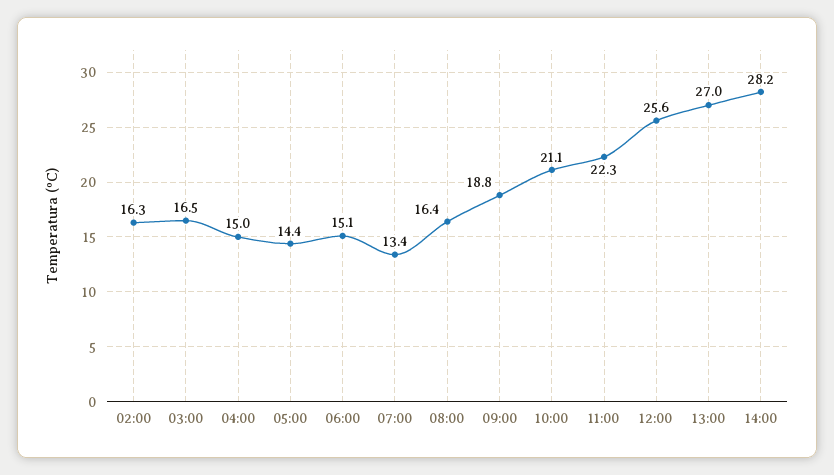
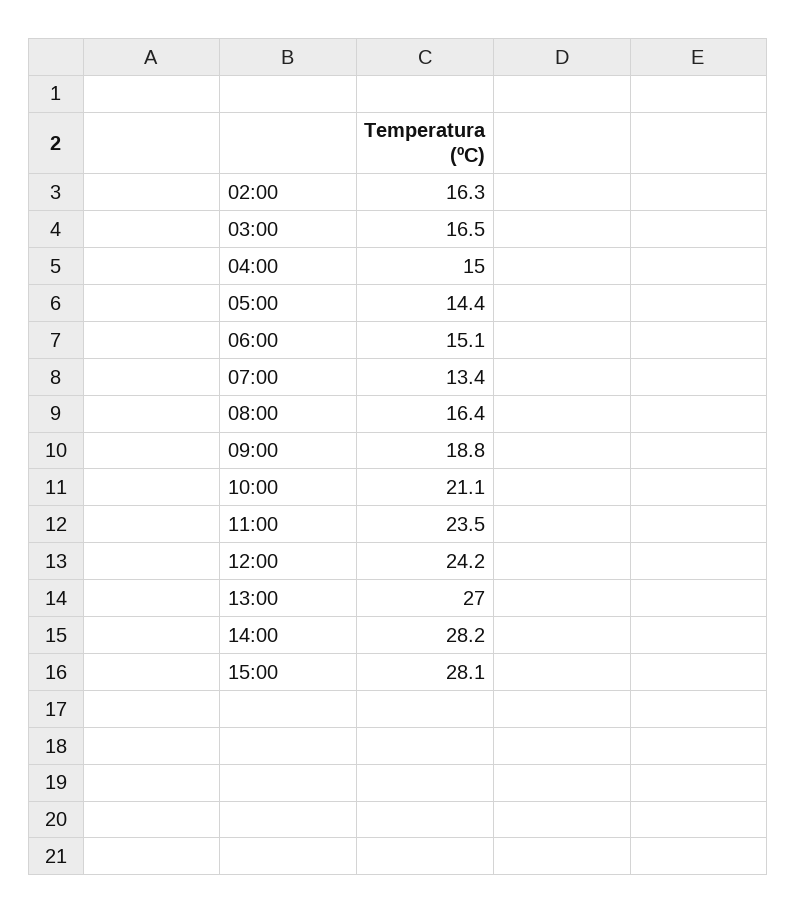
11:00: 22.3 -> 23.5
12:00: 25.6 -> 24.2
15:00: none -> 28.1

